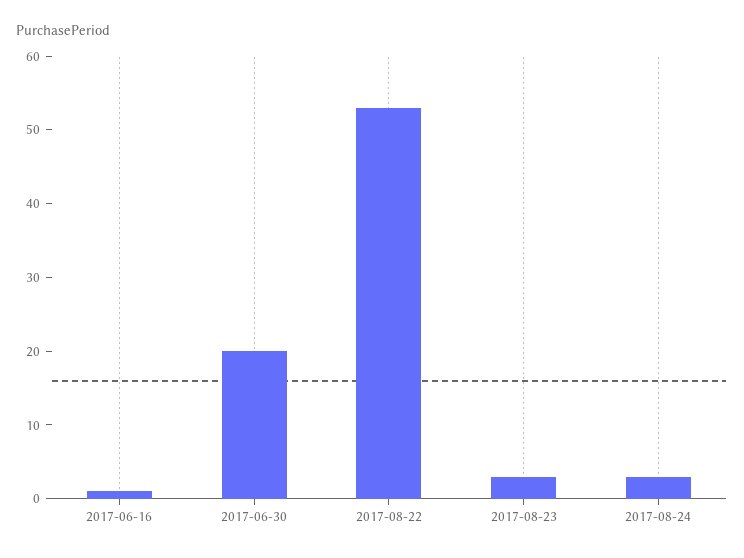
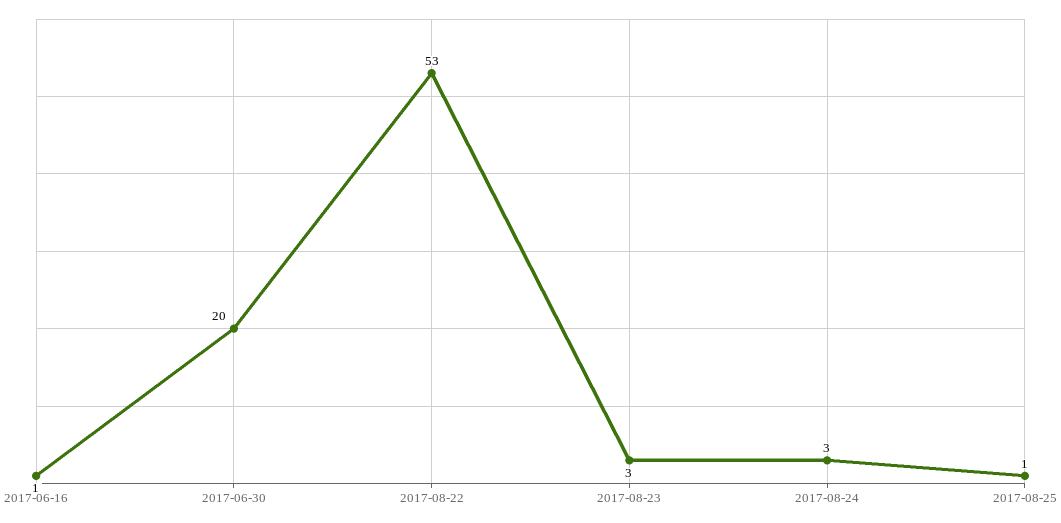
2017-08-25: none -> 1

